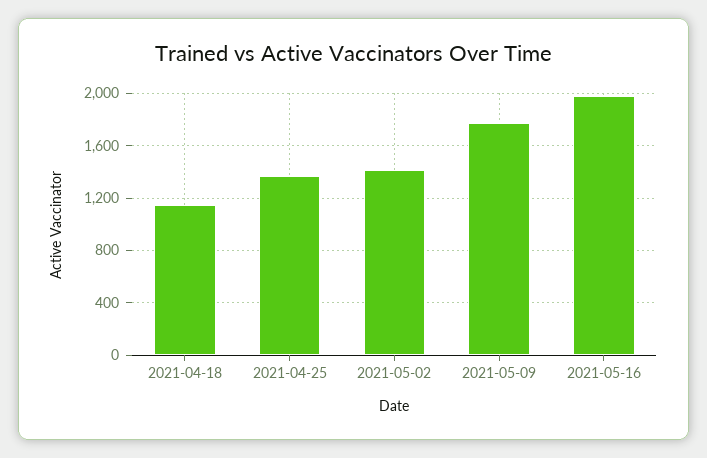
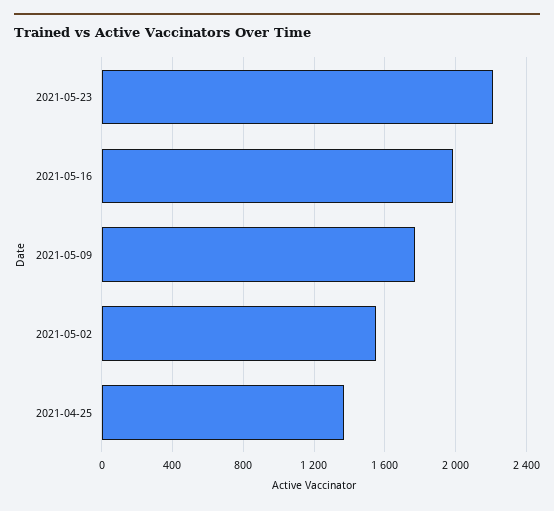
2021-04-18: 1150 -> none
2021-05-02: 1400 -> 1550
2021-05-23: none -> 2200

